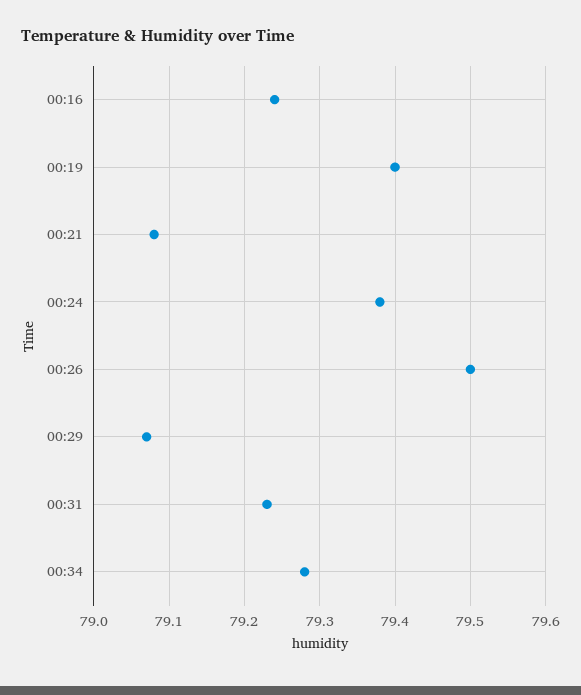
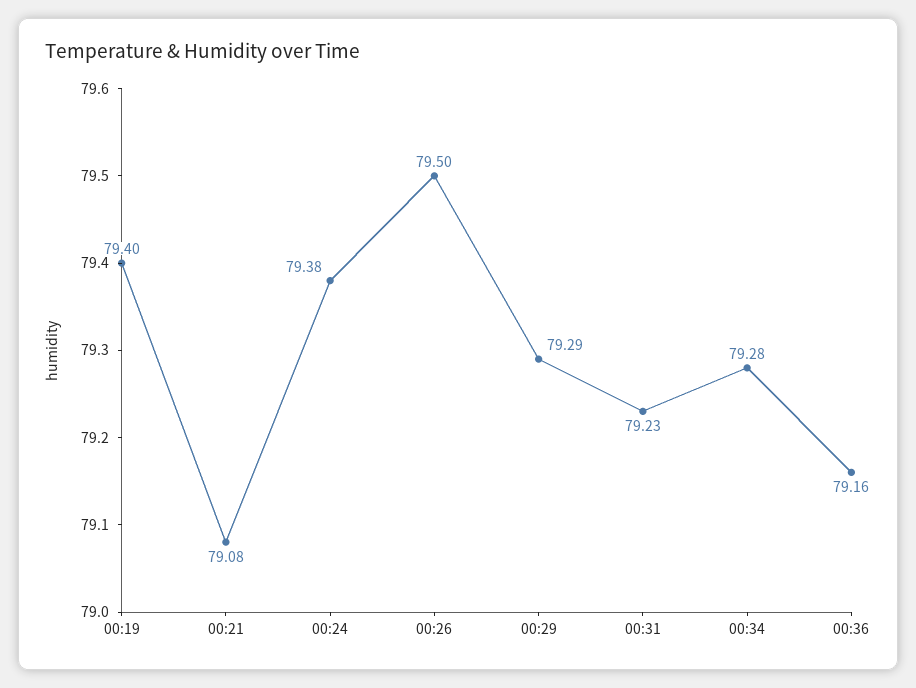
00:16: 79.24 -> none
00:29: 79.07 -> 79.29
00:36: none -> 79.16

